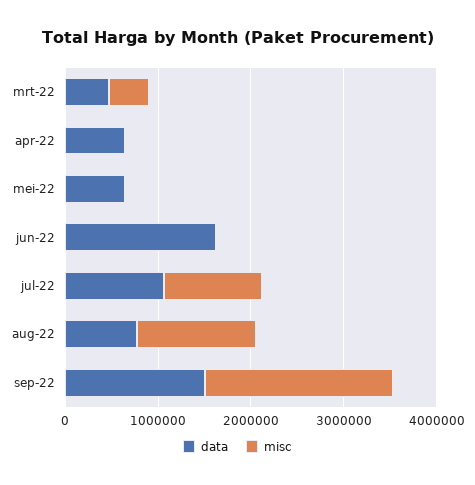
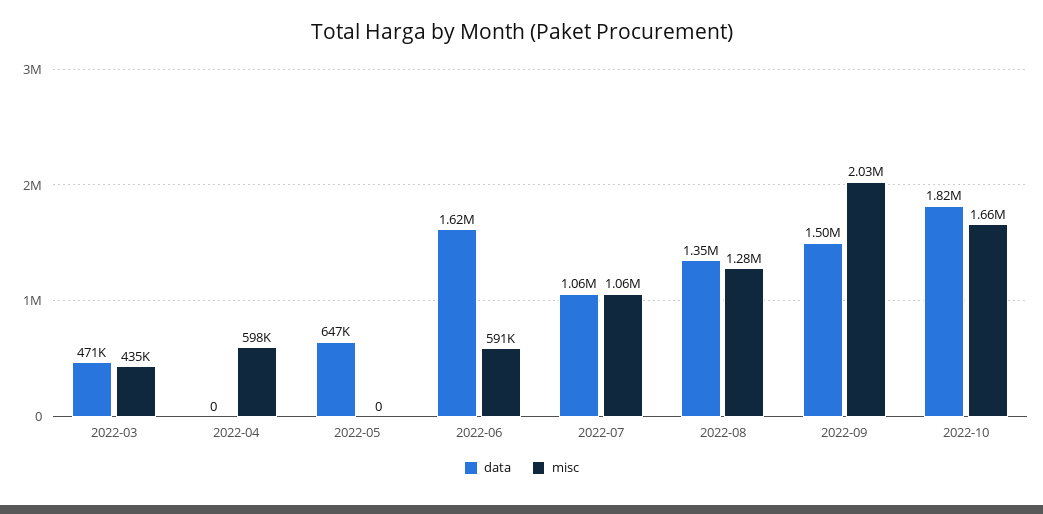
data, apr-22: 600000 -> 0
misc, apr-22: 0 -> 598000
misc, jun-22: 0 -> 591000
data, aug-22: 800000 -> 1350000
data, 2022-10: none -> 1820000
misc, 2022-10: none -> 1660000

